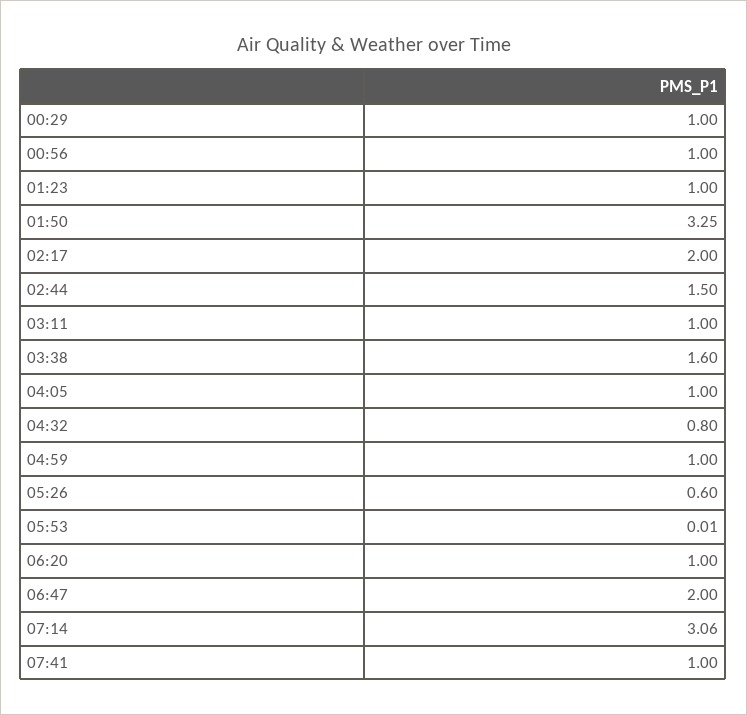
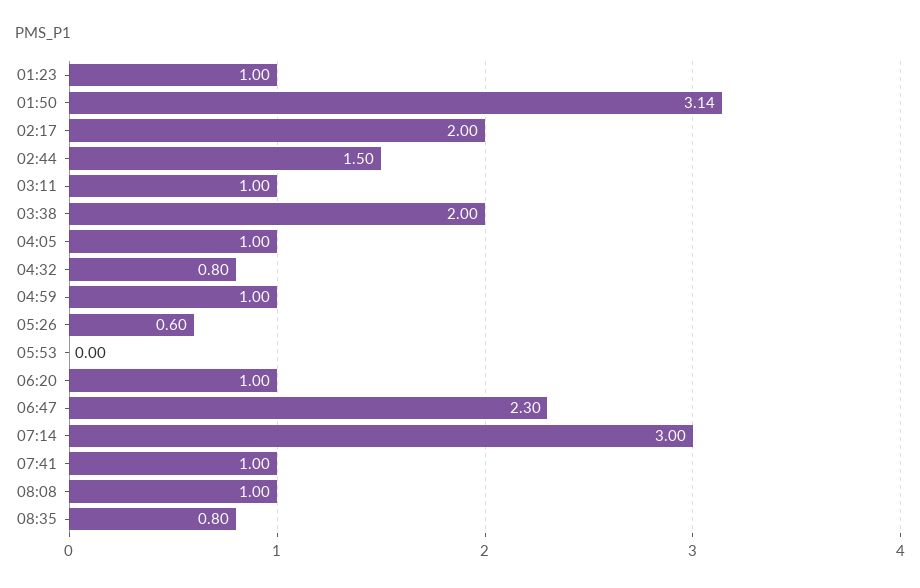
00:29: 1 -> none
00:56: 1 -> none
01:50: 3.25 -> 3.14
03:38: 1.6 -> 2
05:53: 0.01 -> 0
06:47: 2 -> 2.3
07:14: 3.06 -> 3
08:08: none -> 1
08:35: none -> 0.8

